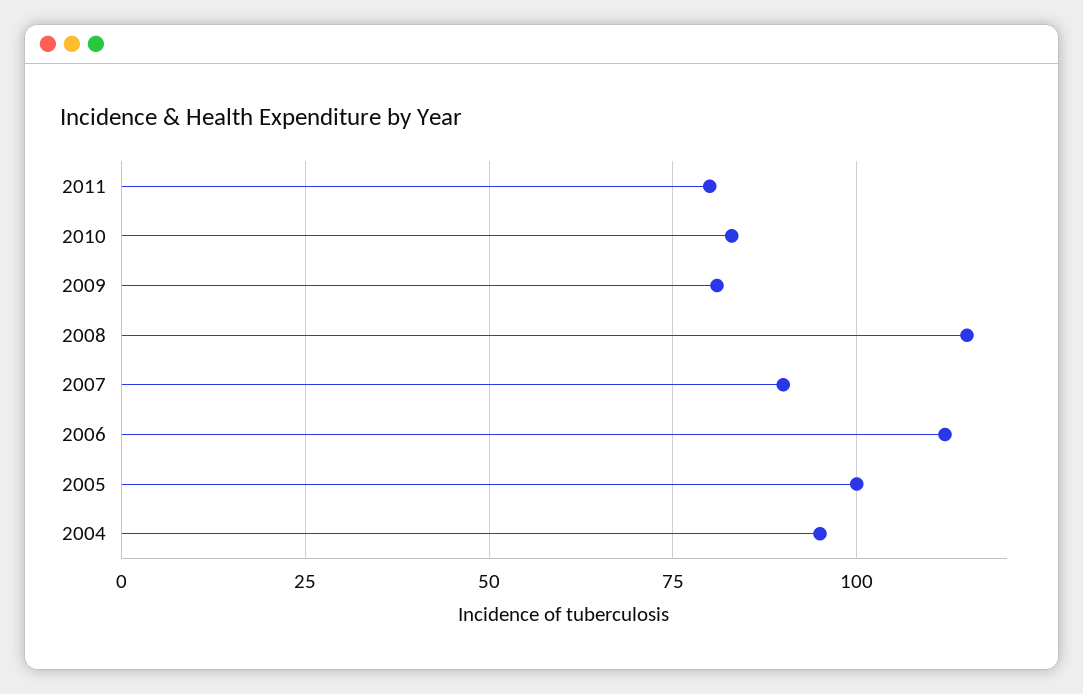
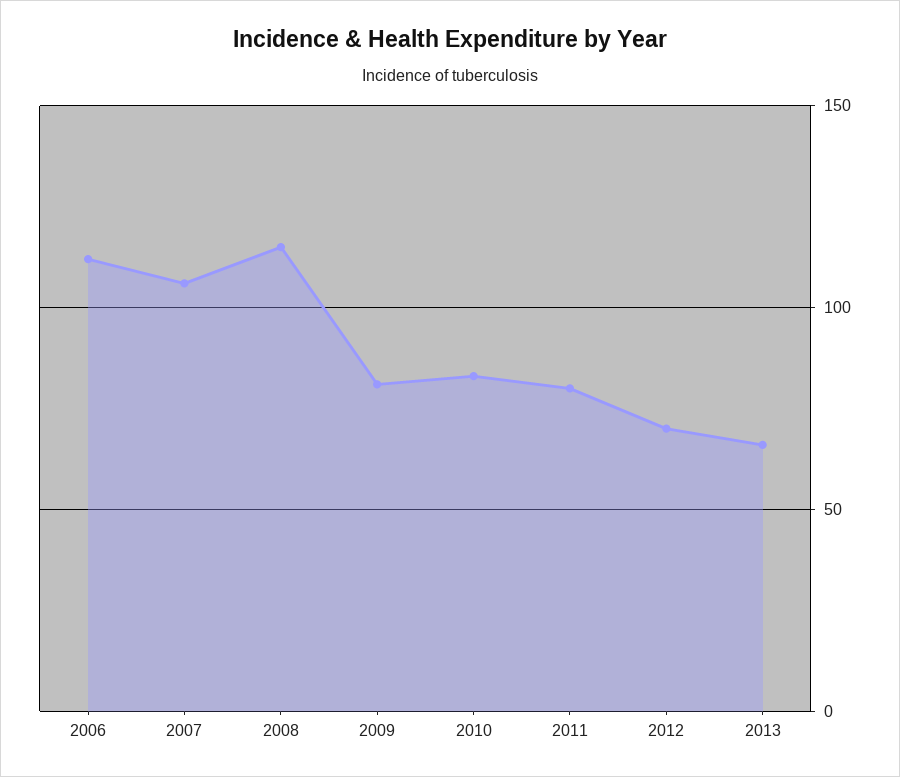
2007: 90 -> 105
2005: 100 -> none
2004: 95 -> none
2012: none -> 70
2013: none -> 65

